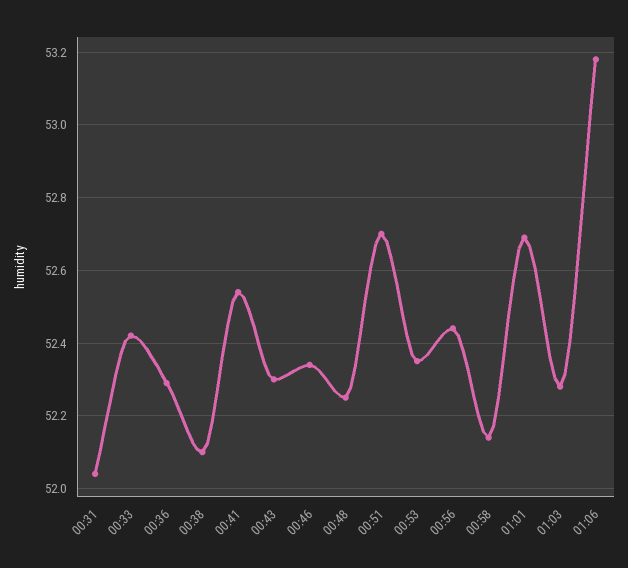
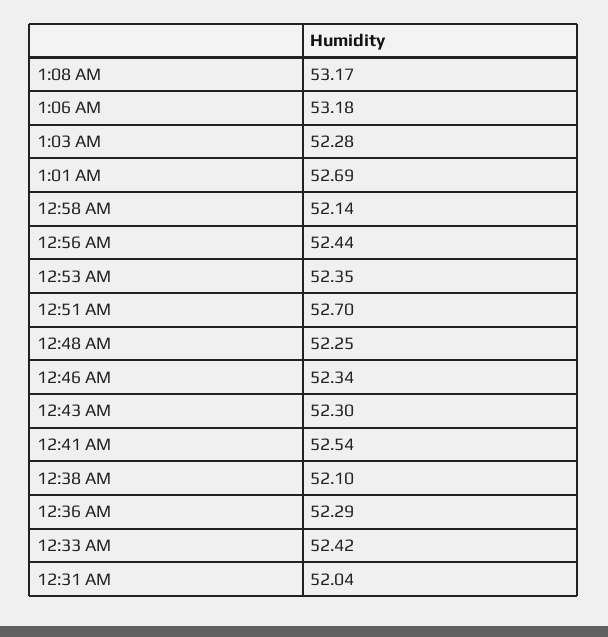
1:08 AM: none -> 53.17

